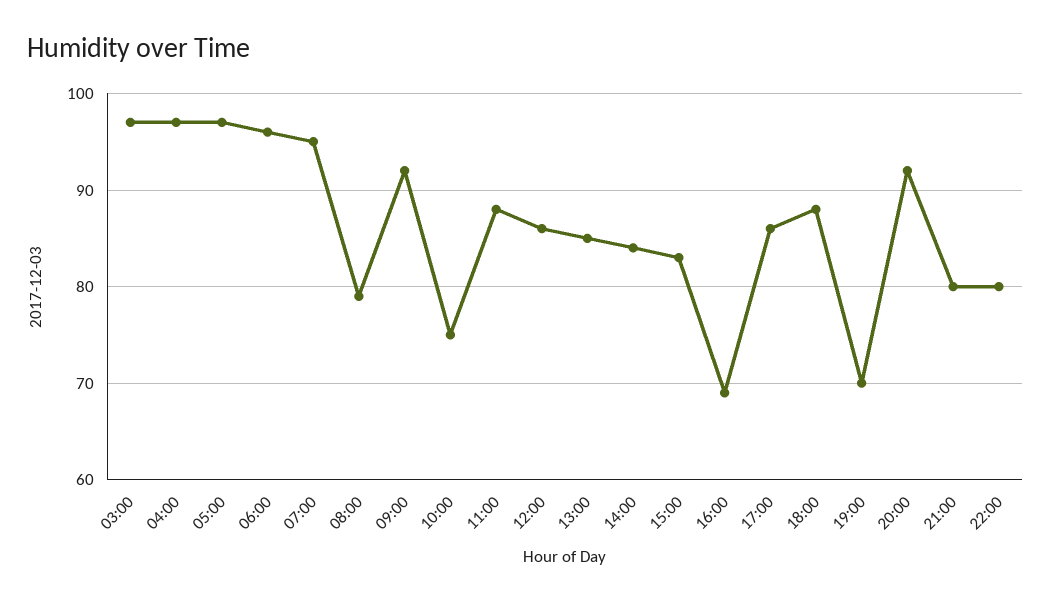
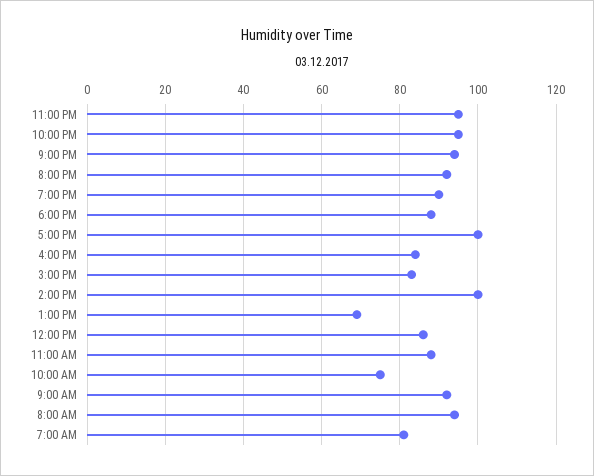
03:00: 97 -> none
04:00: 97 -> none
05:00: 97 -> none
06:00: 96 -> none
07:00: 95 -> 80
08:00: 79 -> 95
13:00: 85 -> 70
14:00: 84 -> 100
16:00: 69 -> 85
17:00: 86 -> 100
19:00: 70 -> 90
21:00: 80 -> 95
22:00: 80 -> 95
11:00 PM: none -> 95

